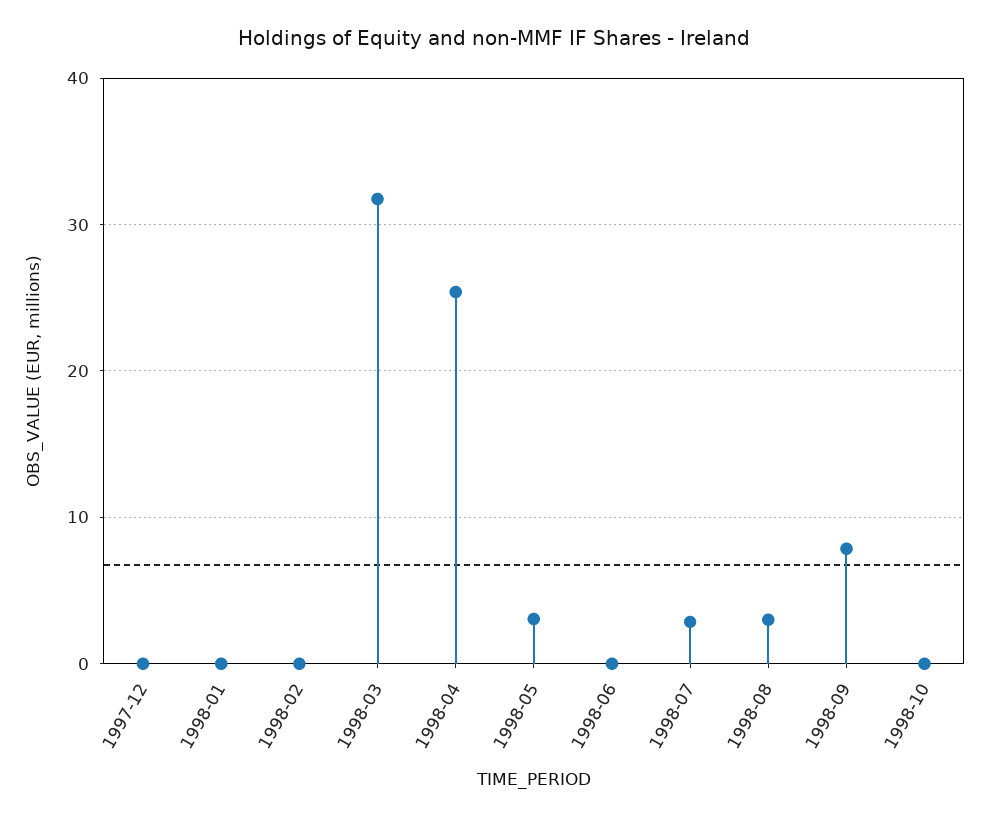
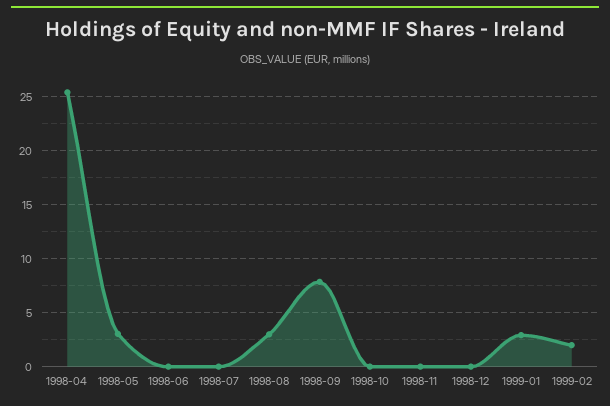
1997-12: 0 -> none
1998-01: 0 -> none
1998-02: 0 -> none
1998-03: 32 -> none
1998-07: 3 -> 0
1998-11: none -> 0
1998-12: none -> 0
1999-01: none -> 3
1999-02: none -> 2

